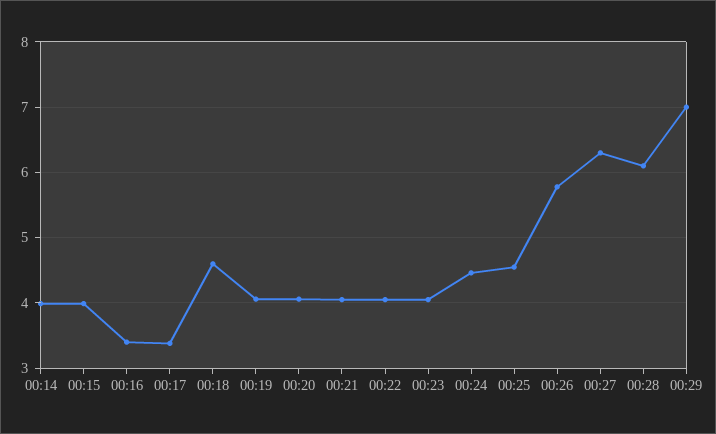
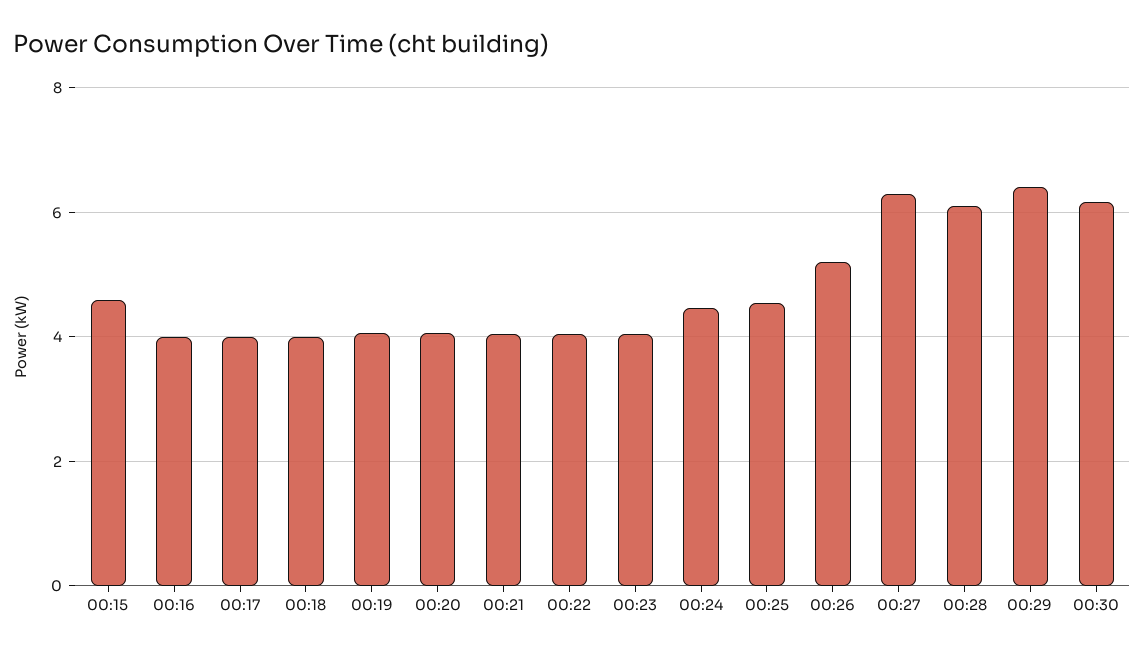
00:14: 4 -> none
00:15: 4 -> 4.6
00:16: 3.4 -> 4
00:17: 3.4 -> 4
00:18: 4.6 -> 4
00:26: 5.8 -> 5.2
00:29: 7 -> 6.4
00:30: none -> 6.2

